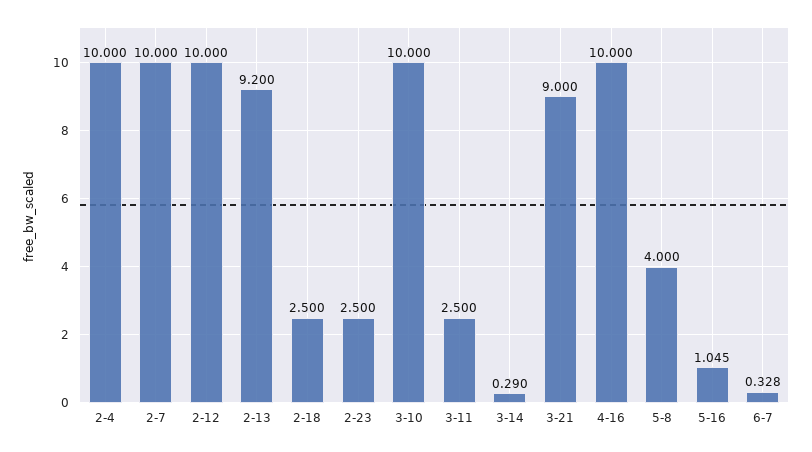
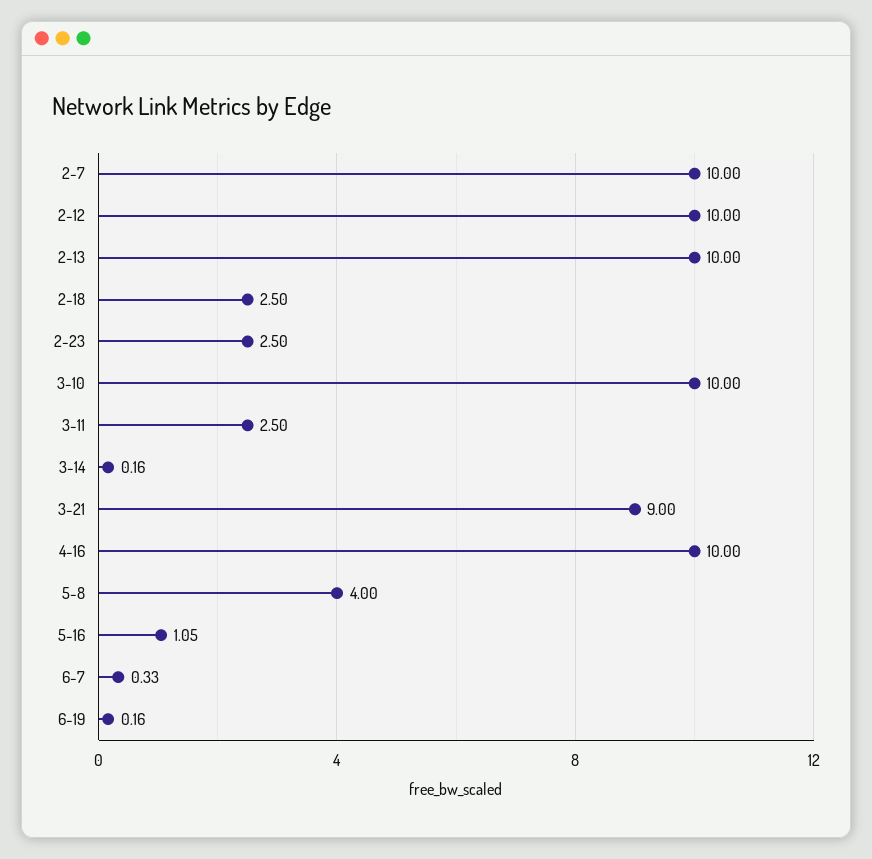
2-4: 10 -> none
2-13: 9.2 -> 10
3-14: 0.29 -> 0.16
6-19: none -> 0.16

